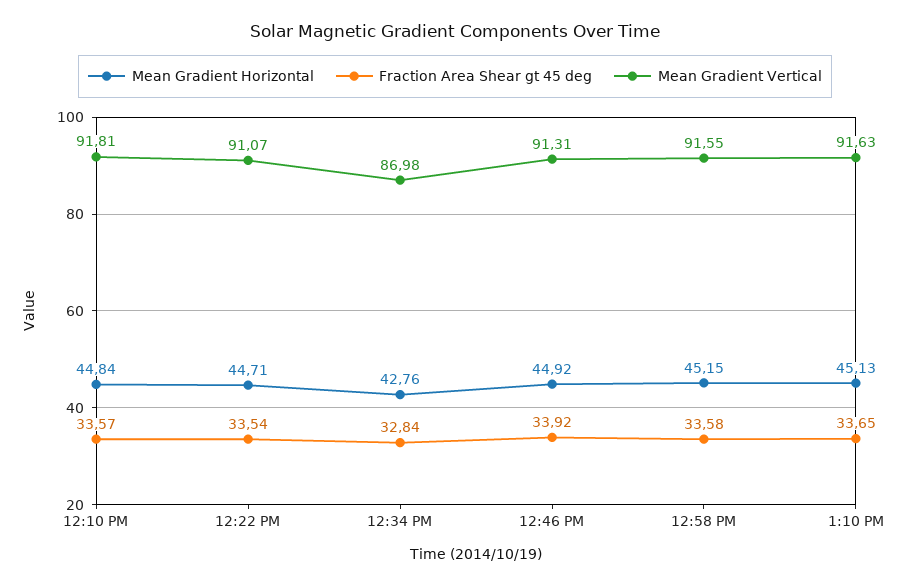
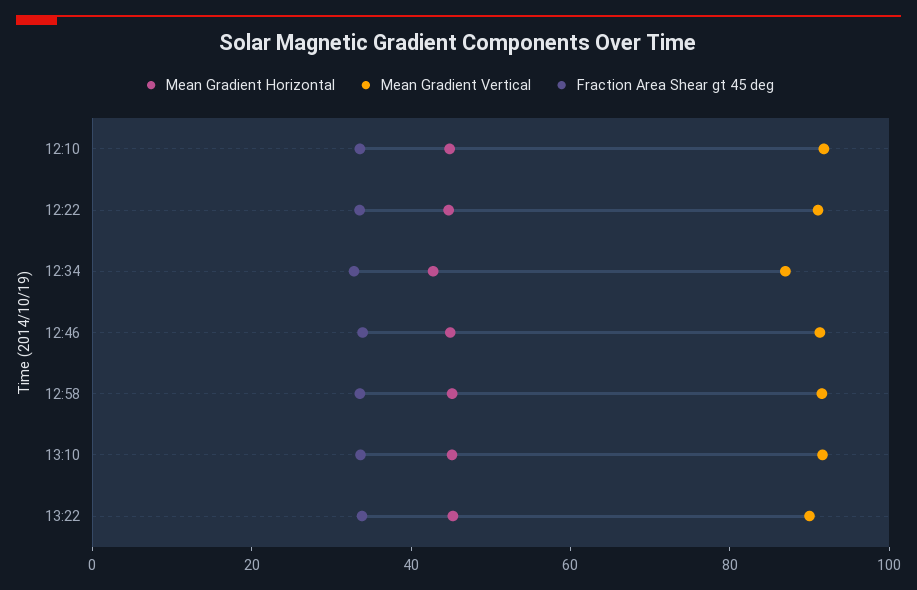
Mean Gradient Horizontal, 13:22: none -> 45
Mean Gradient Vertical, 13:22: none -> 90
Fraction Area Shear gt 45 deg, 13:22: none -> 35

